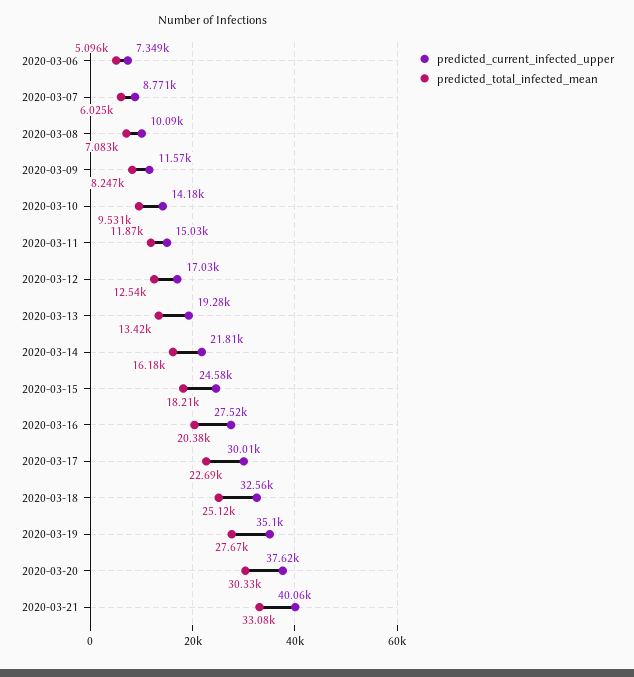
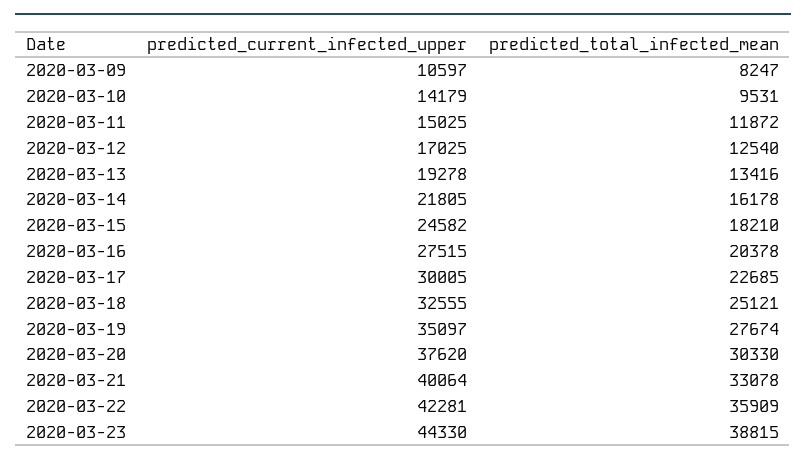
predicted_current_infected_upper, 2020-03-06: 7349 -> none
predicted_total_infected_mean, 2020-03-06: 5096 -> none
predicted_current_infected_upper, 2020-03-07: 8771 -> none
predicted_total_infected_mean, 2020-03-07: 6025 -> none
predicted_current_infected_upper, 2020-03-08: 10090 -> none
predicted_total_infected_mean, 2020-03-08: 7083 -> none
predicted_current_infected_upper, 2020-03-09: 11570 -> 10597
predicted_current_infected_upper, 2020-03-22: none -> 42281
predicted_total_infected_mean, 2020-03-22: none -> 35909
predicted_current_infected_upper, 2020-03-23: none -> 44330
predicted_total_infected_mean, 2020-03-23: none -> 38815

